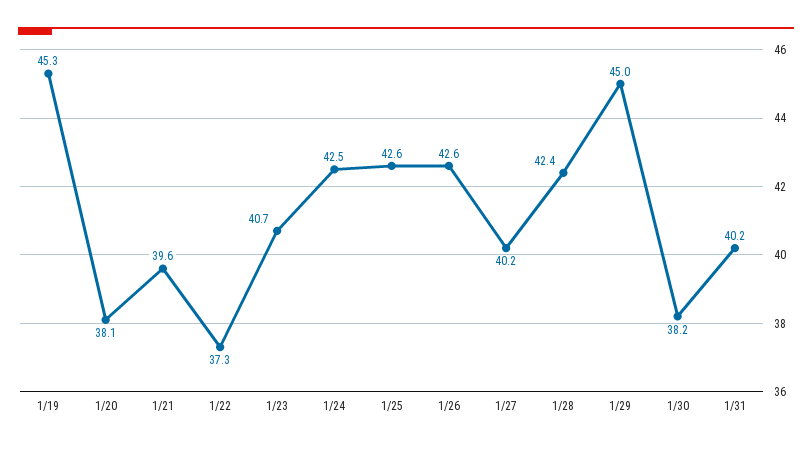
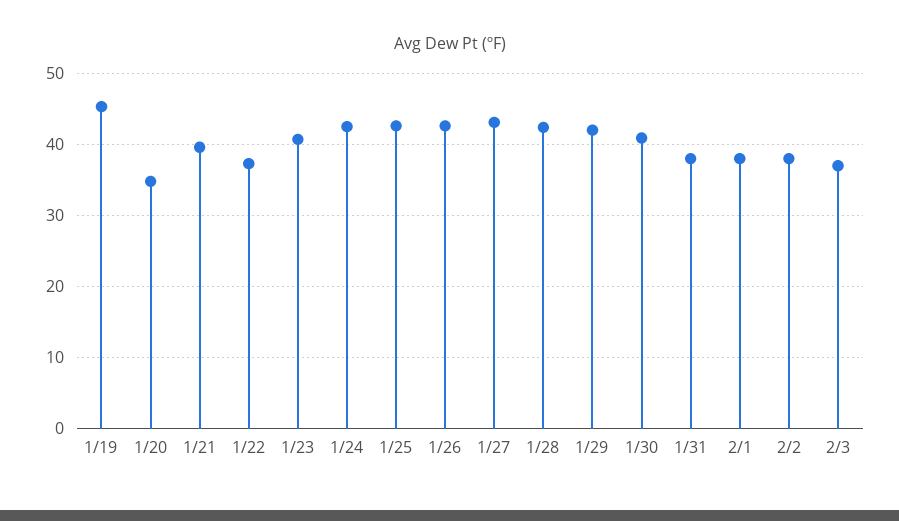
1/20: 38.1 -> 35
1/27: 40.2 -> 43
1/29: 45 -> 42
1/30: 38.2 -> 41
1/31: 40.2 -> 38
2/1: none -> 38
2/2: none -> 38
2/3: none -> 37

